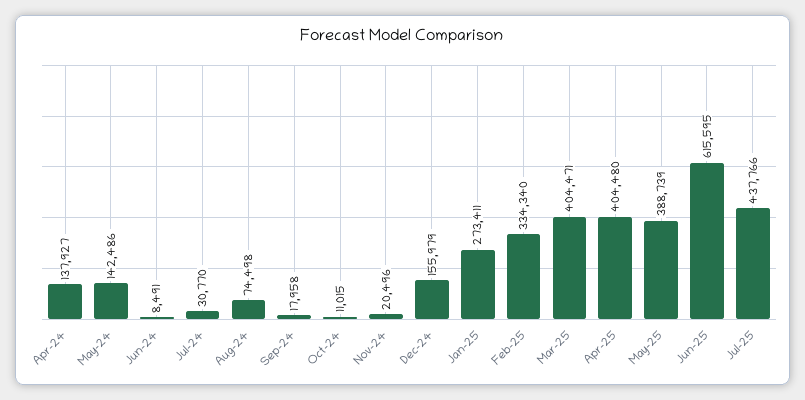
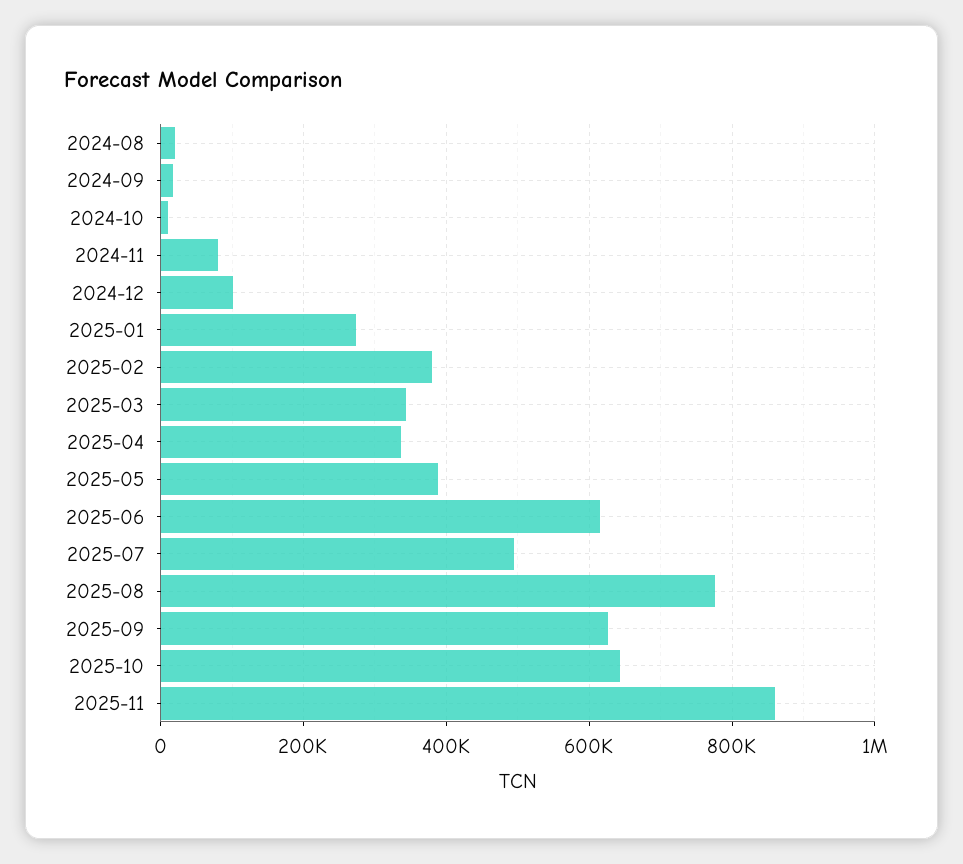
Apr-24: 137927 -> none
May-24: 142486 -> none
Jun-24: 8491 -> none
Jul-24: 30770 -> none
Aug-24: 74498 -> 20000
Nov-24: 20496 -> 80000
Dec-24: 155979 -> 100000
Feb-25: 334340 -> 380000
Mar-25: 404471 -> 340000
Apr-25: 404480 -> 340000
Jul-25: 437766 -> 500000
2025-08: none -> 780000
2025-09: none -> 620000
2025-10: none -> 640000
2025-11: none -> 860000

